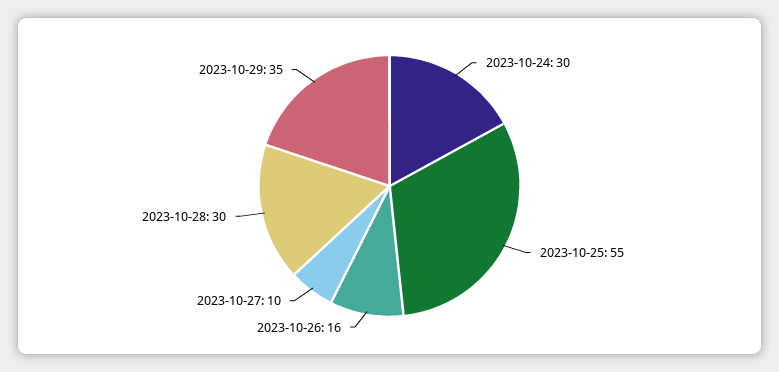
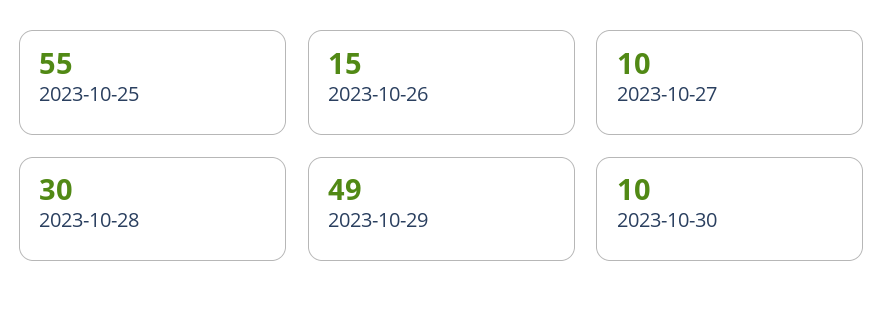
2023-10-24: 30 -> none
2023-10-26: 16 -> 15
2023-10-29: 35 -> 49
2023-10-30: none -> 10

